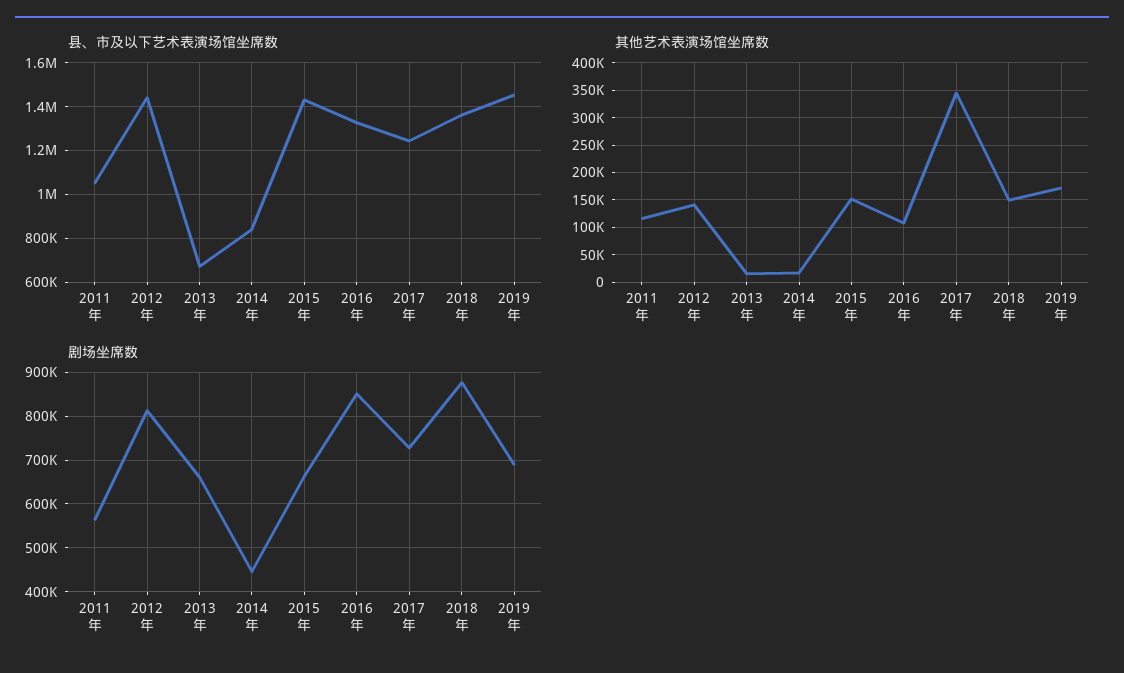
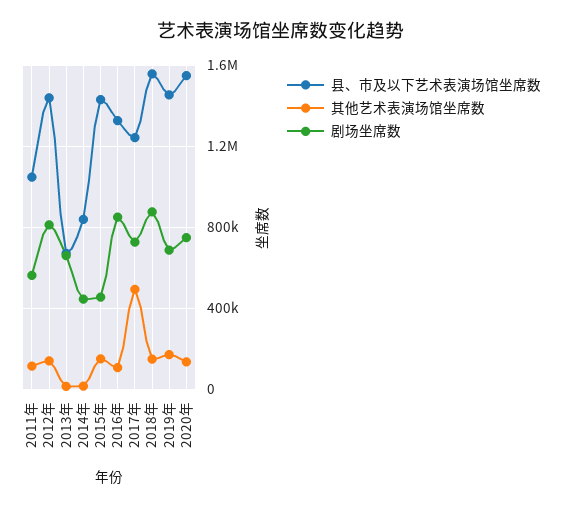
县、市及以下艺术表演场馆坐席数, 2018年: 1350000 -> 1550000
其他艺术表演场馆坐席数, 2017年: 350000 -> 500000
剧场坐席数, 2015年: 660000 -> 450000
县、市及以下艺术表演场馆坐席数, 2020年: none -> 1550000
其他艺术表演场馆坐席数, 2020年: none -> 150000
剧场坐席数, 2020年: none -> 750000

